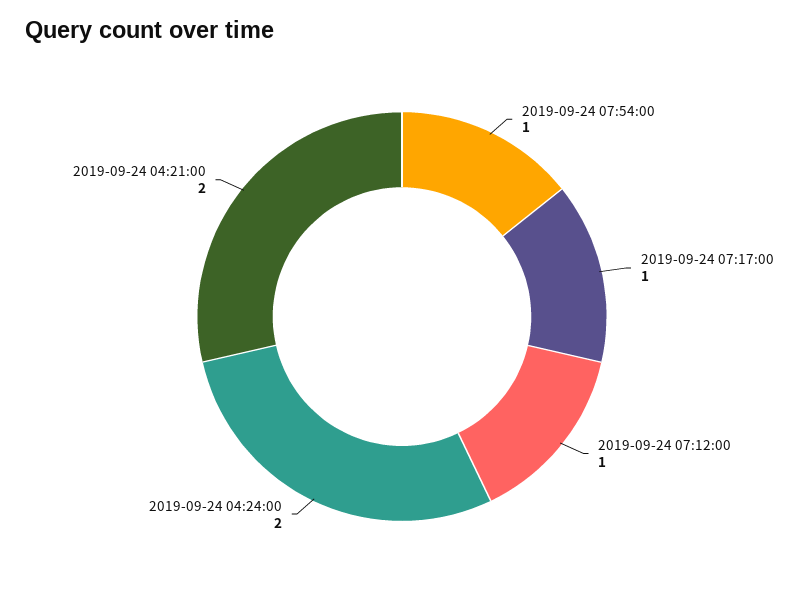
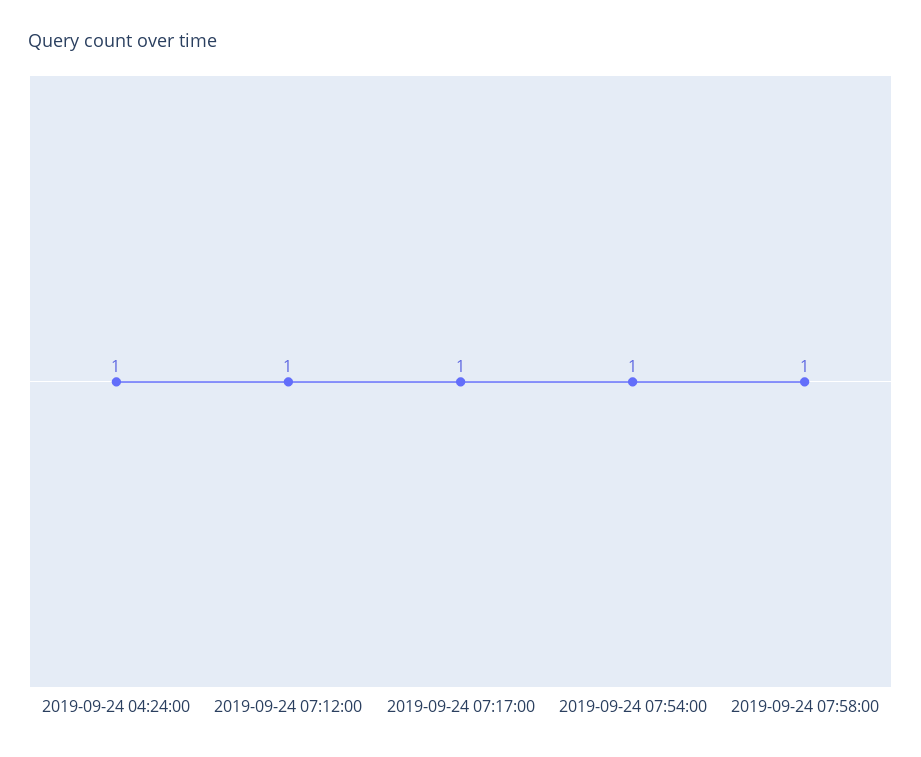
2019-09-24 04:24:00: 2 -> 1
2019-09-24 04:21:00: 2 -> none
2019-09-24 07:58:00: none -> 1

